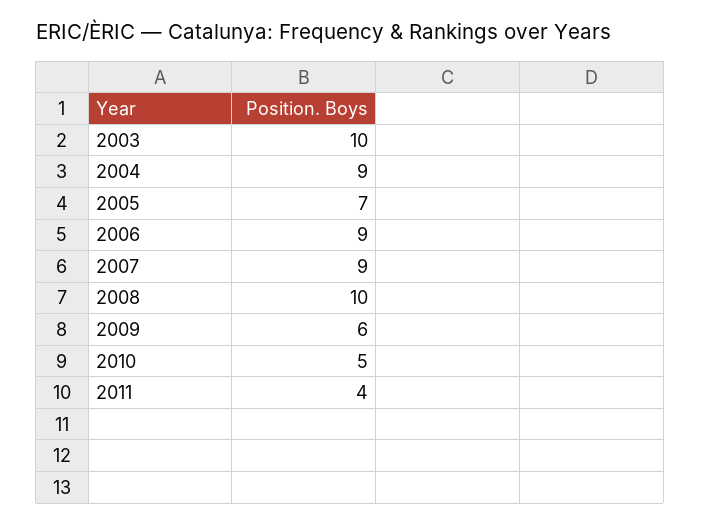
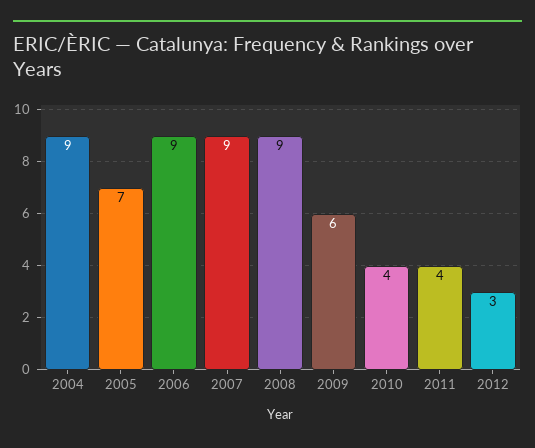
2003: 10 -> none
2008: 10 -> 9
2010: 5 -> 4
2012: none -> 3

